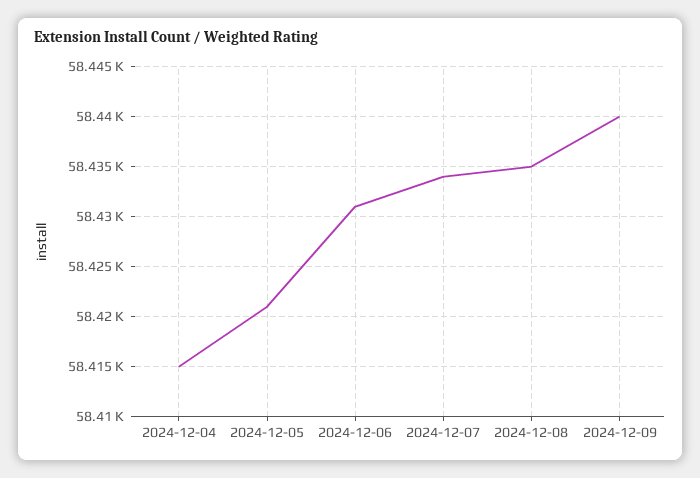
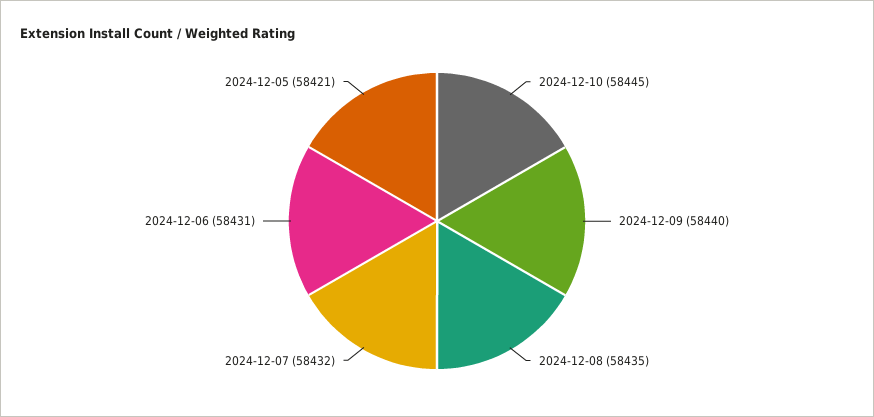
2024-12-04: 58415 -> none
2024-12-07: 58434 -> 58432
2024-12-10: none -> 58445

